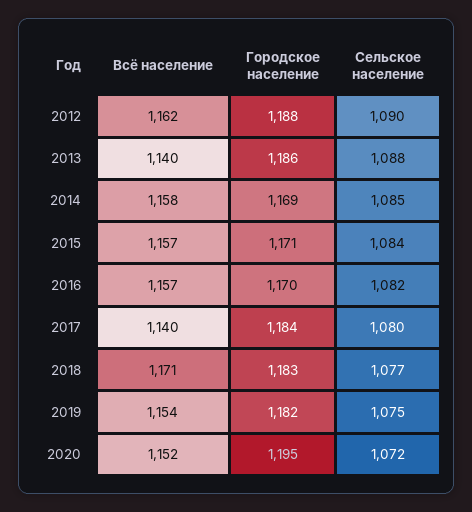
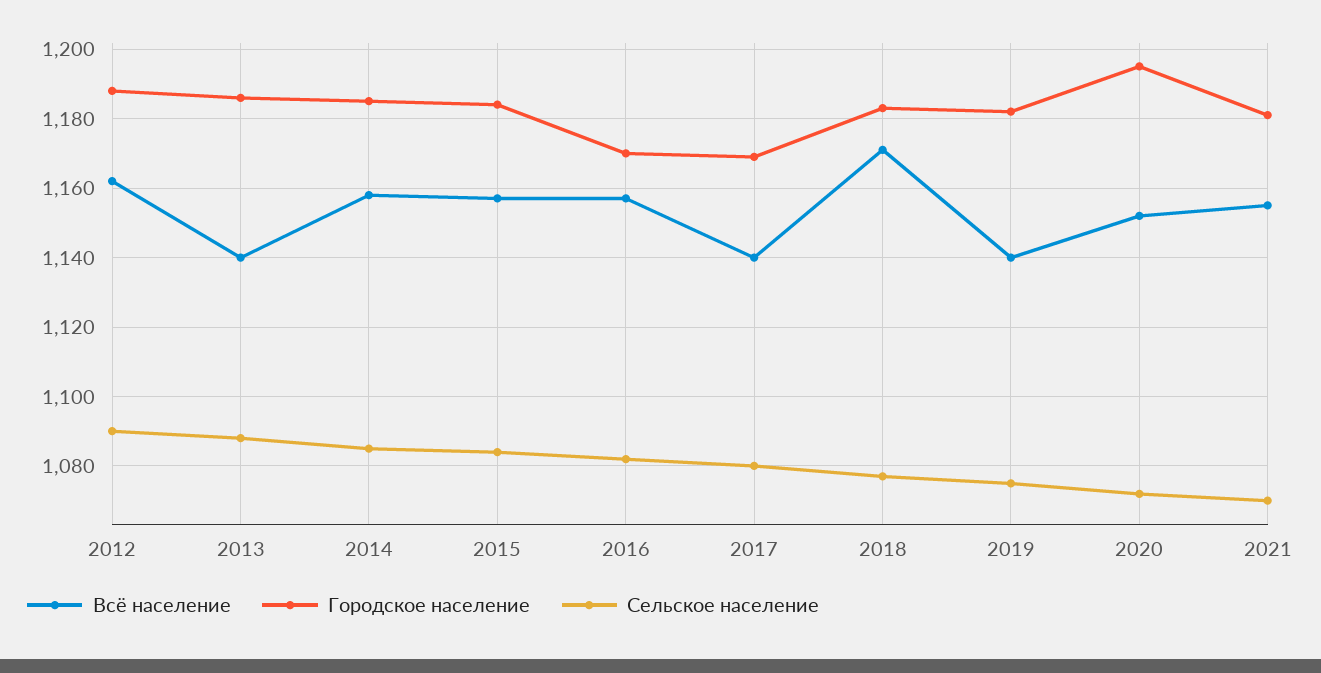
Городское население, 2014: 1169 -> 1185
Городское население, 2015: 1171 -> 1185
Городское население, 2017: 1184 -> 1170
Всё население, 2019: 1154 -> 1140
Всё население, 2021: none -> 1155
Городское население, 2021: none -> 1180
Сельское население, 2021: none -> 1070

